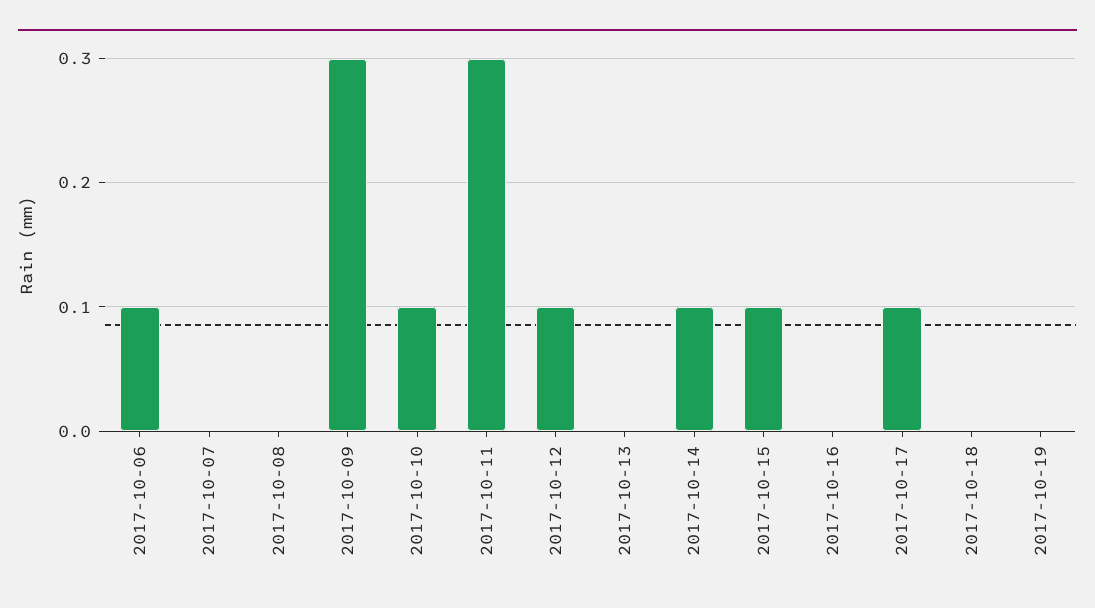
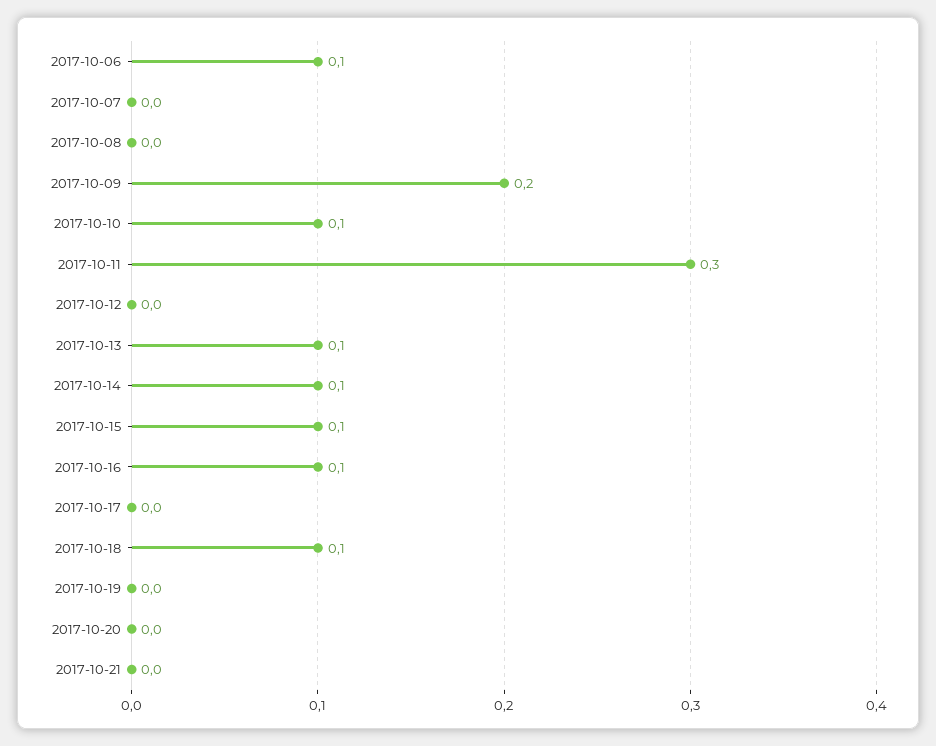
2017-10-09: 0.3 -> 0.2
2017-10-12: 0.1 -> 0
2017-10-13: 0 -> 0.1
2017-10-16: 0 -> 0.1
2017-10-17: 0.1 -> 0
2017-10-18: 0 -> 0.1
2017-10-20: none -> 0
2017-10-21: none -> 0

